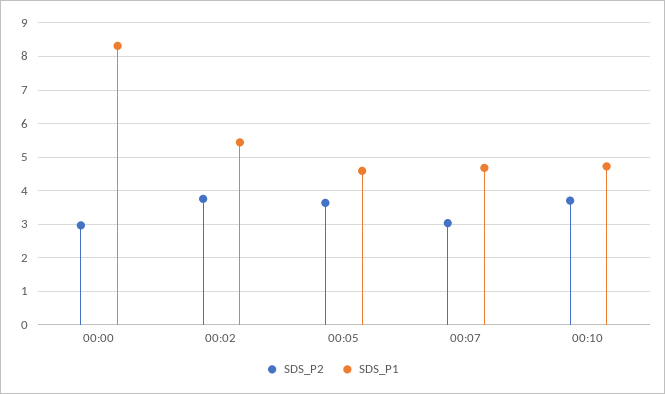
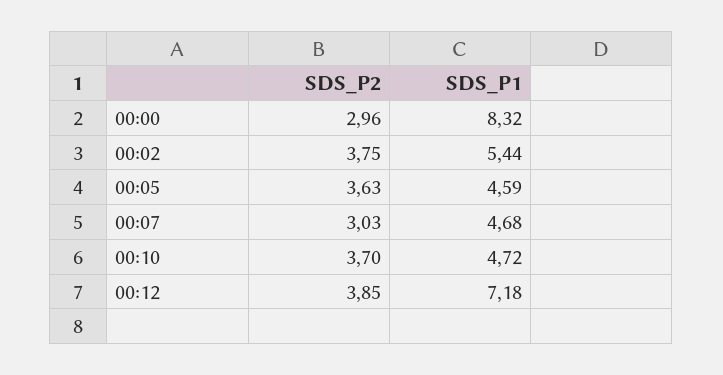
SDS_P2, 00:12: none -> 3.85
SDS_P1, 00:12: none -> 7.18

